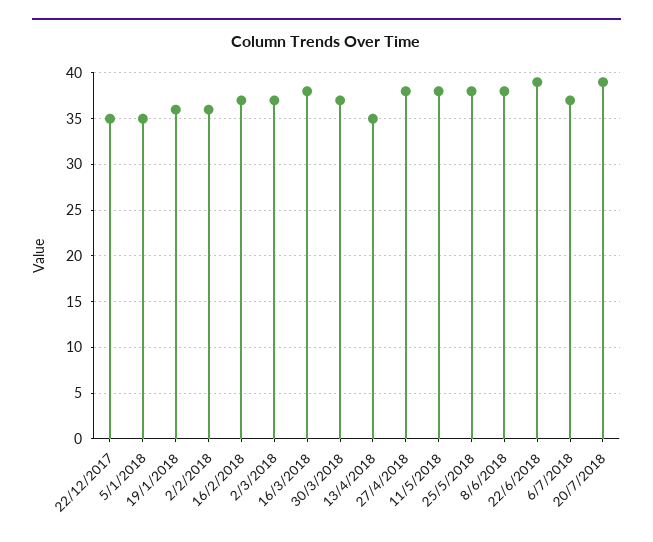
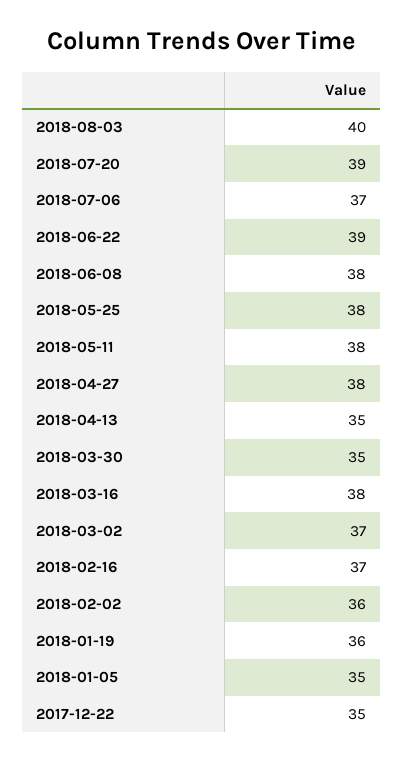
30/3/2018: 37 -> 35
2018-08-03: none -> 40

